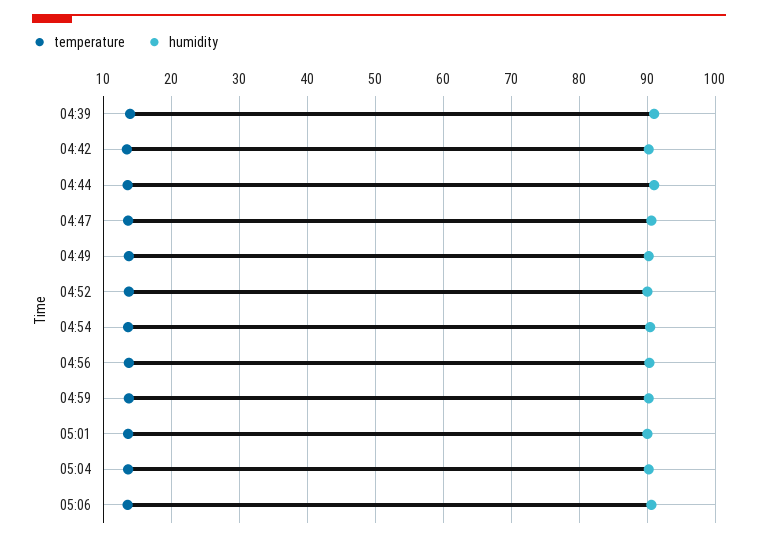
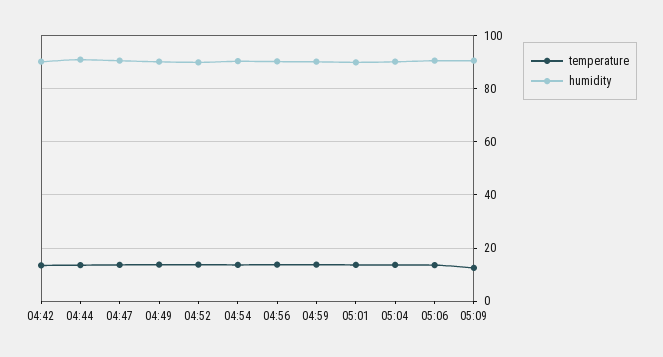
temperature, 04:39: 14 -> none
humidity, 04:39: 91 -> none
temperature, 05:09: none -> 12.5
humidity, 05:09: none -> 90

